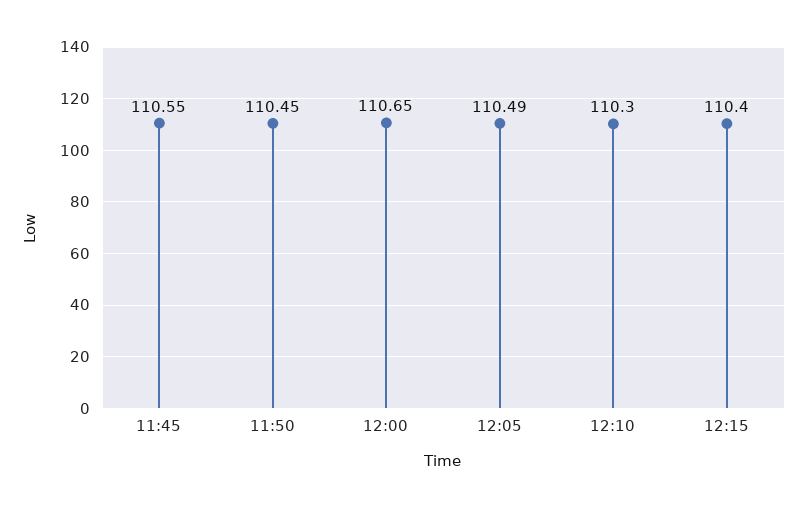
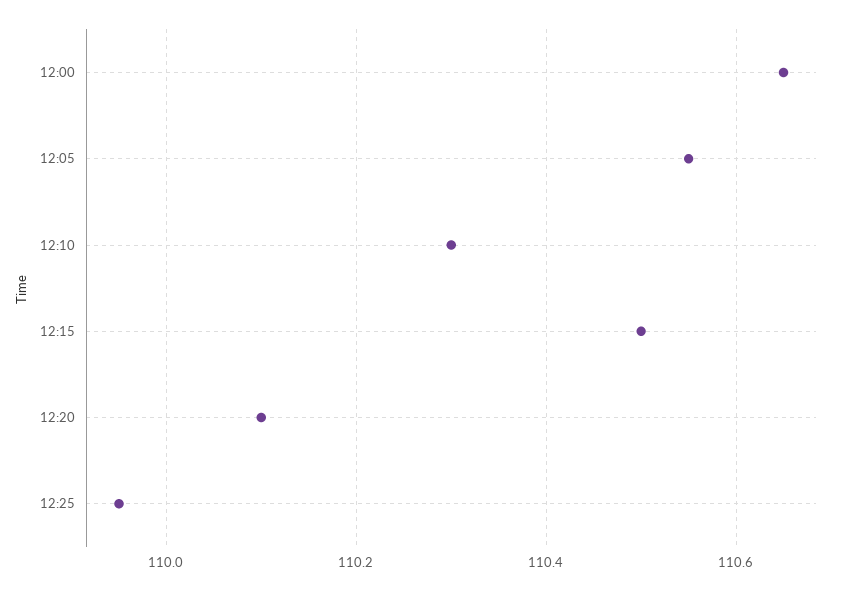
11:45: 110.55 -> none
11:50: 110.45 -> none
12:05: 110.49 -> 110.55
12:15: 110.4 -> 110.5
12:20: none -> 110.1
12:25: none -> 109.95

